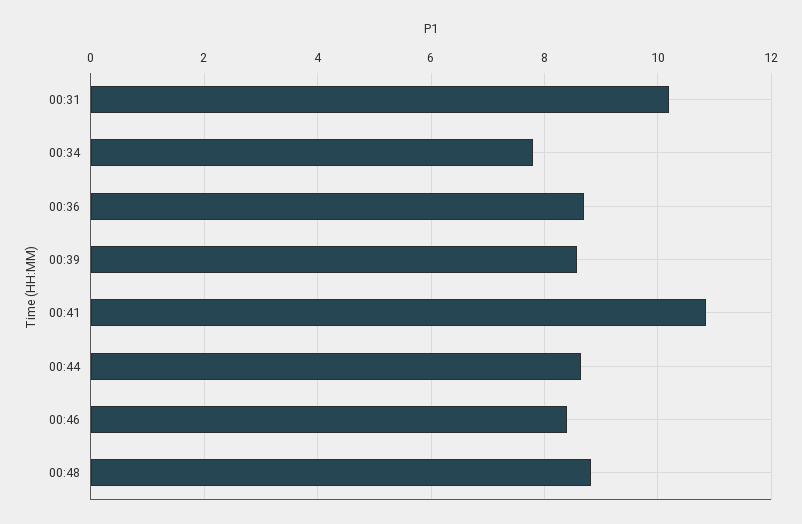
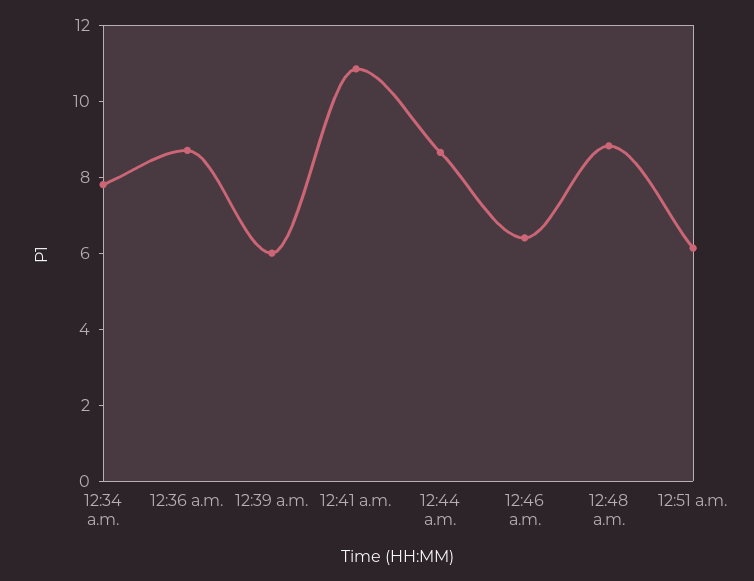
00:31: 10.2 -> none
00:39: 8.6 -> 6
00:46: 8.4 -> 6.5
12:51 a.m.: none -> 6

